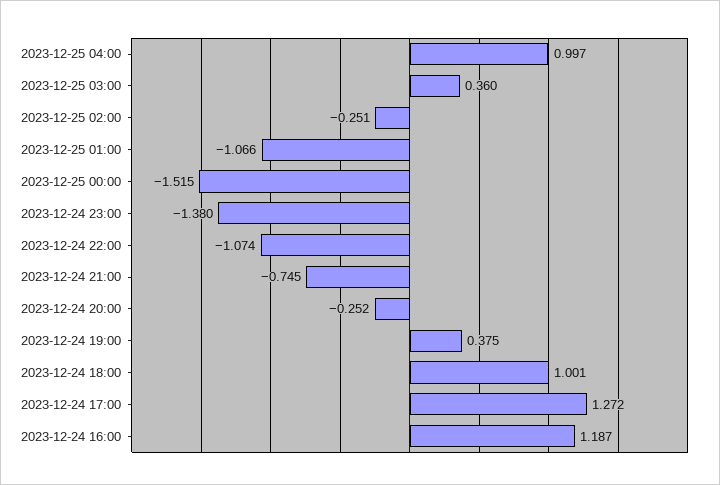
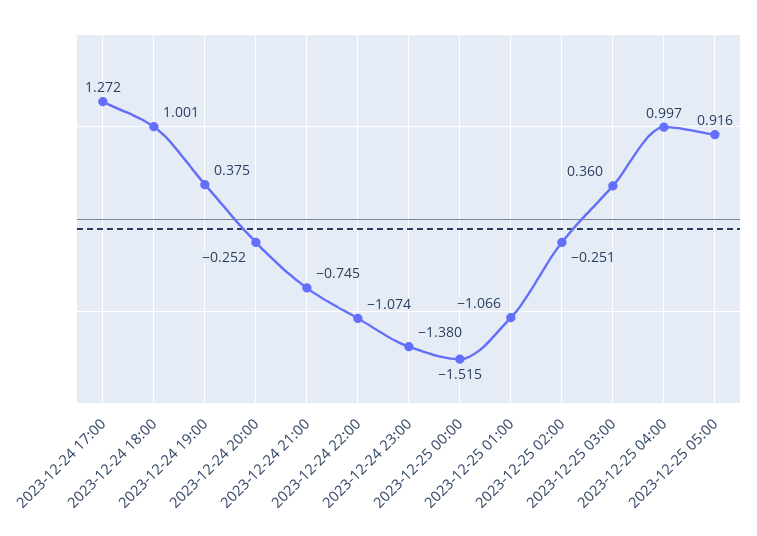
2023-12-24 16:00: 1.187 -> none
2023-12-25 05:00: none -> 0.916

